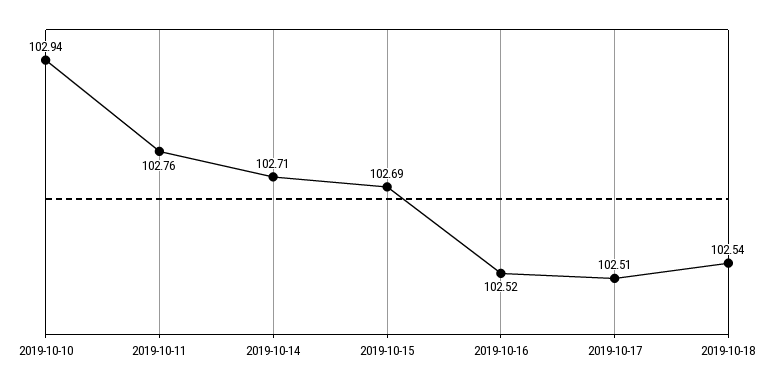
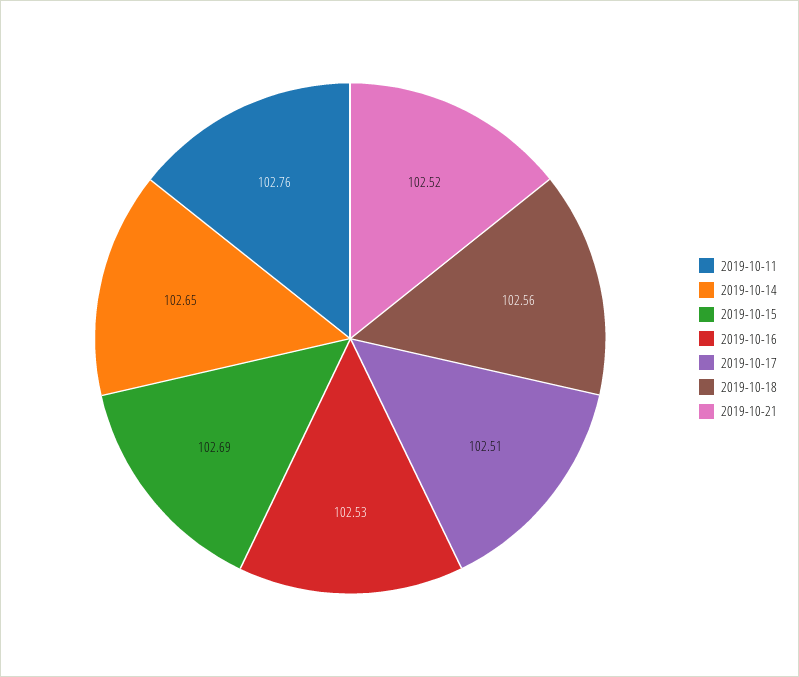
2019-10-10: 102.94 -> none
2019-10-14: 102.71 -> 102.65
2019-10-16: 102.52 -> 102.53
2019-10-18: 102.54 -> 102.56
2019-10-21: none -> 102.52

